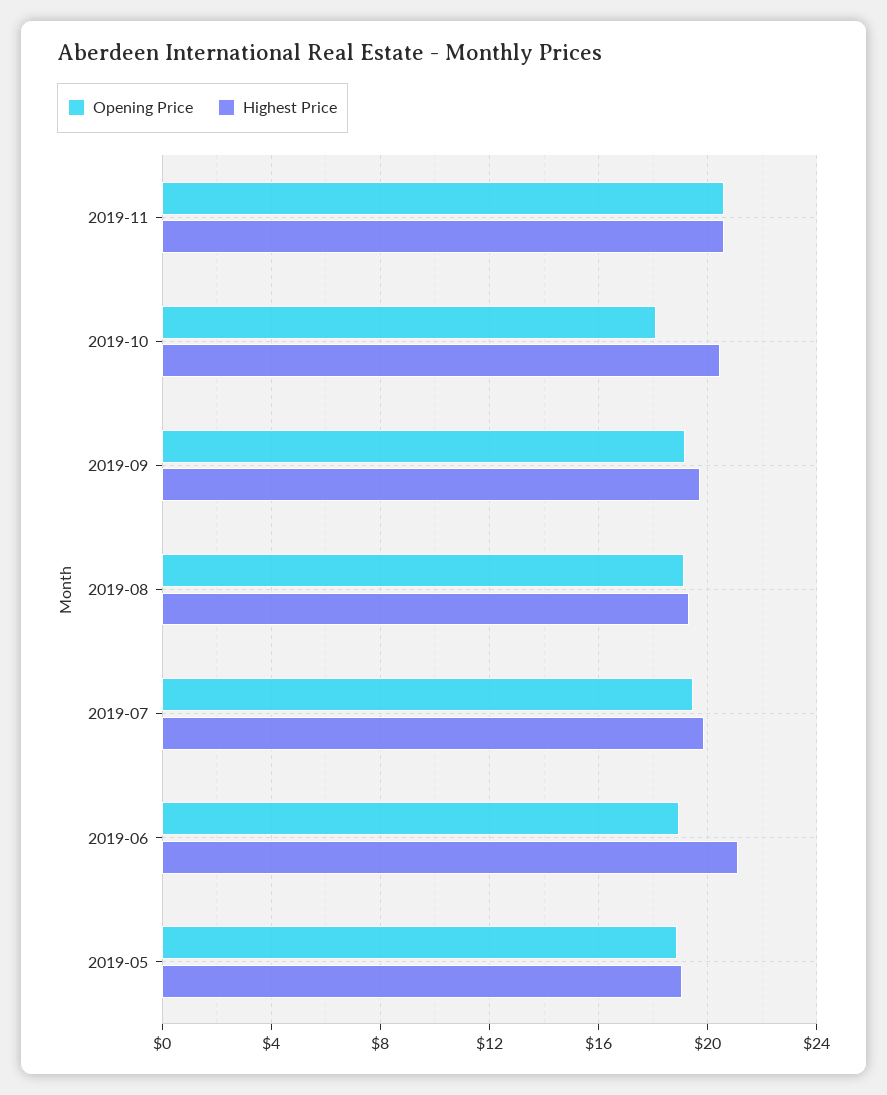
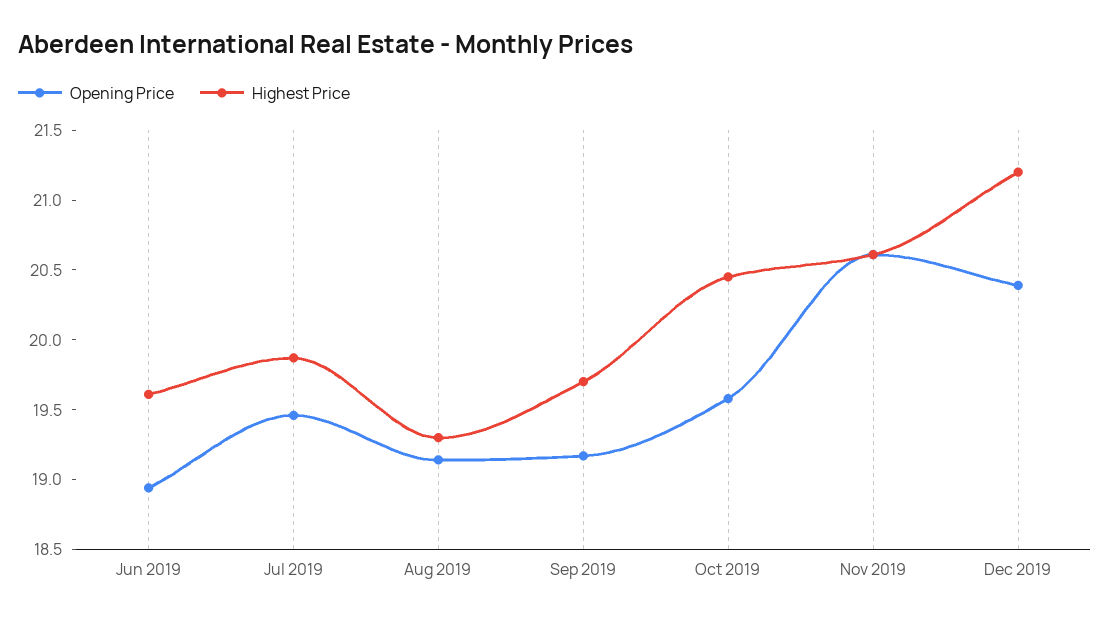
Opening Price, 2019-10: 18 -> 19.6
Highest Price, 2019-06: 21 -> 19.6
Opening Price, 2019-05: 19 -> none
Highest Price, 2019-05: 19 -> none
Opening Price, Dec 2019: none -> 20.4
Highest Price, Dec 2019: none -> 21.2

